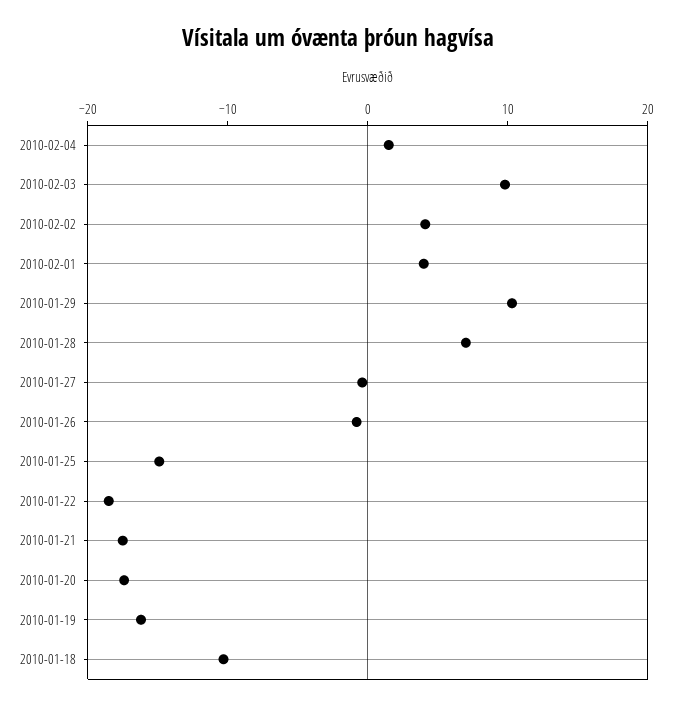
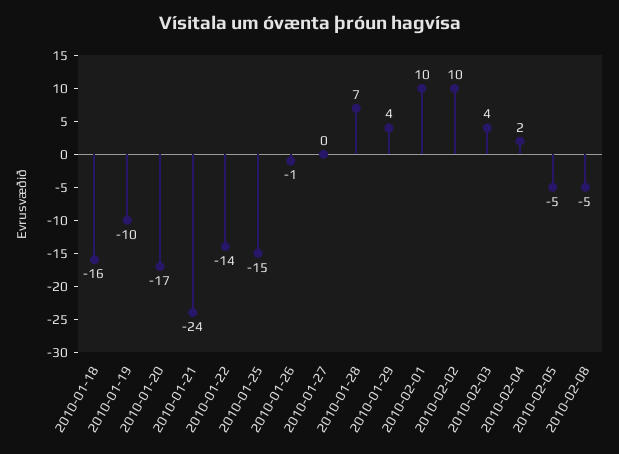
2010-02-03: 10 -> 4
2010-02-02: 4 -> 10
2010-02-01: 4 -> 10
2010-01-29: 10 -> 4
2010-01-22: -18 -> -14
2010-01-21: -18 -> -24
2010-01-19: -16 -> -10
2010-01-18: -10 -> -16
2010-02-05: none -> -5
2010-02-08: none -> -5

